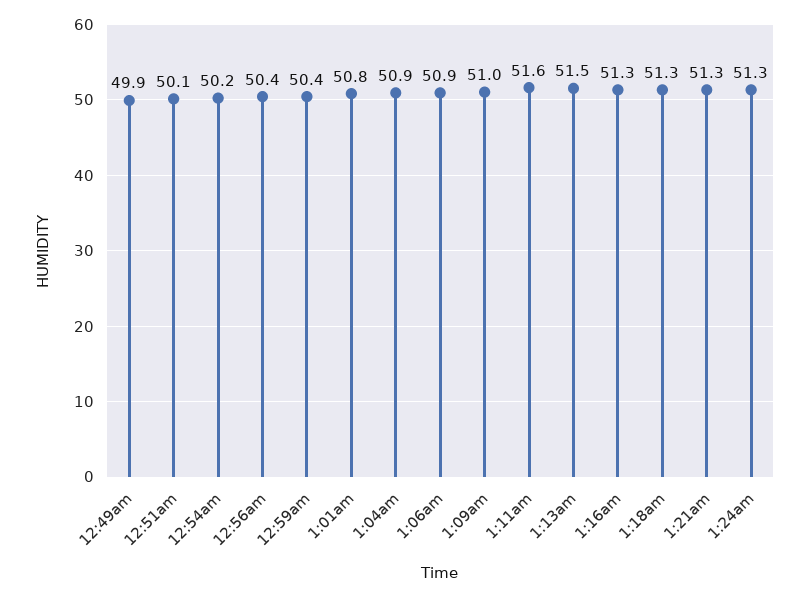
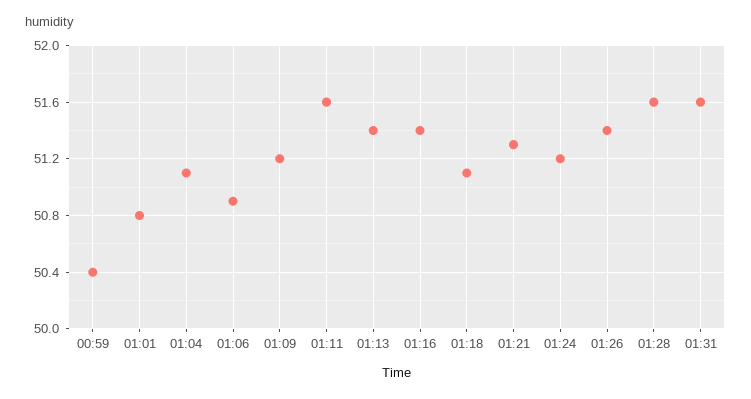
12:49am: 49.9 -> none
12:51am: 50.1 -> none
12:54am: 50.2 -> none
12:56am: 50.4 -> none
1:04am: 50.9 -> 51.1
1:09am: 51 -> 51.2
1:13am: 51.5 -> 51.4
1:16am: 51.3 -> 51.4
1:18am: 51.3 -> 51.1
1:24am: 51.3 -> 51.2
01:26: none -> 51.4
01:28: none -> 51.6
01:31: none -> 51.6

